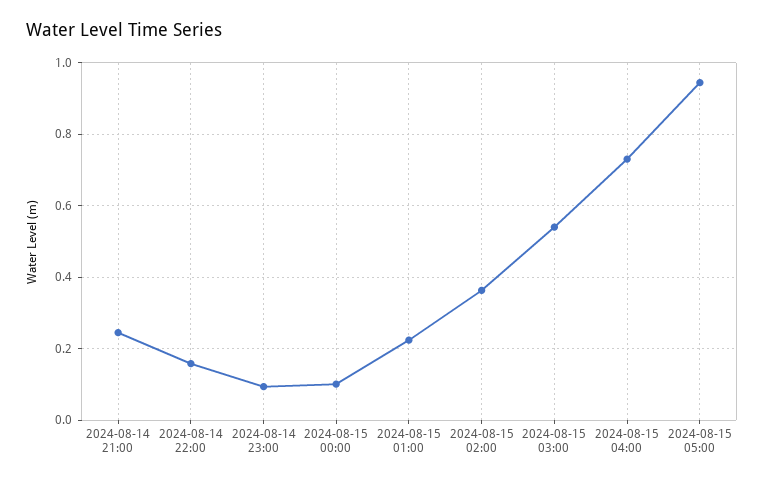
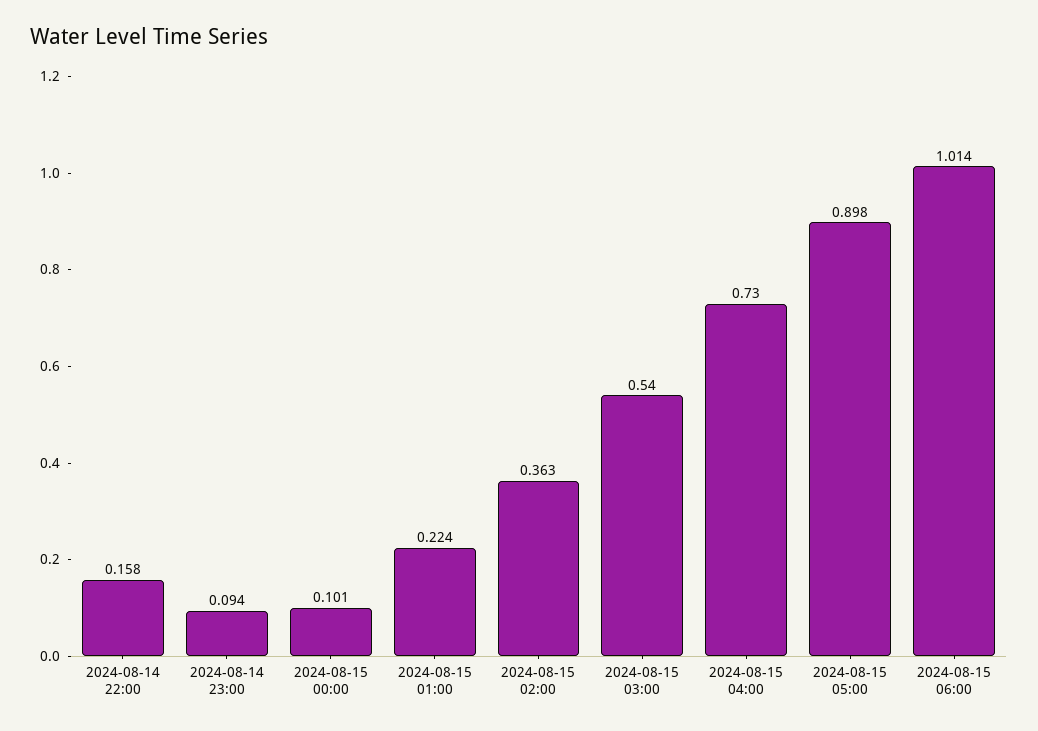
2024-08-14 21:00: 0.24 -> none
2024-08-15 05:00: 0.94 -> 0.898
2024-08-15 06:00: none -> 1.014

